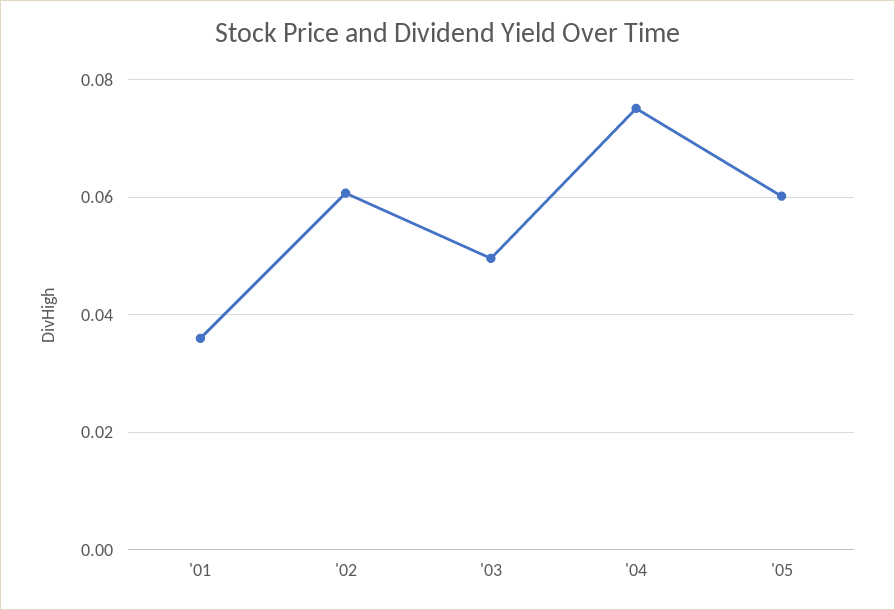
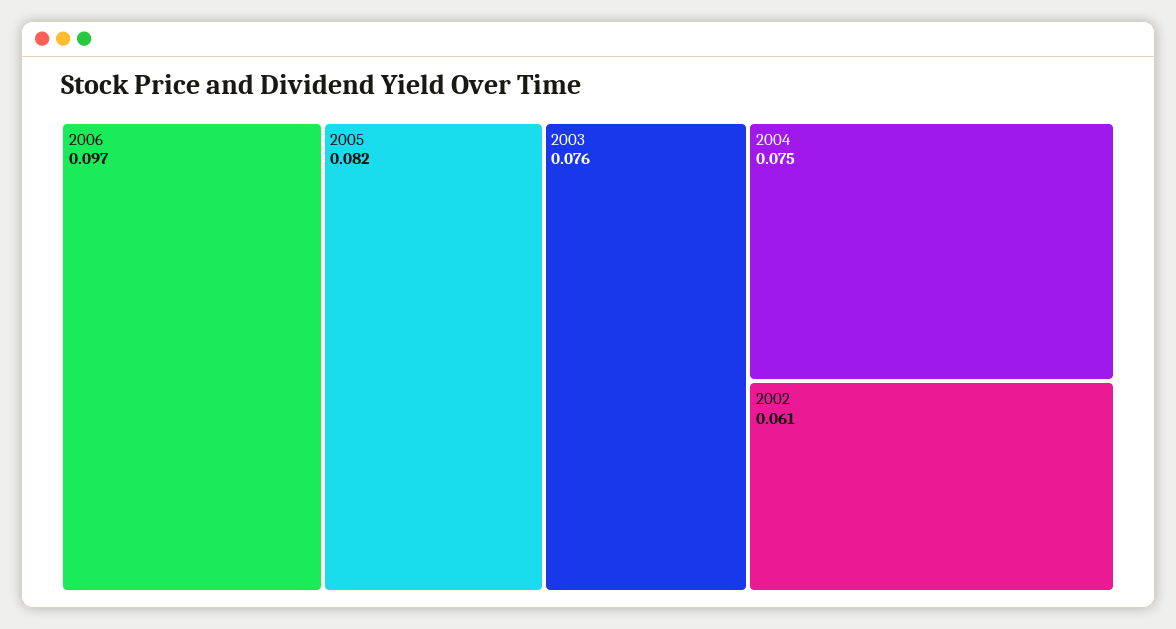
'01: 0.036 -> none
'03: 0.05 -> 0.076
'05: 0.06 -> 0.082
2006: none -> 0.097

